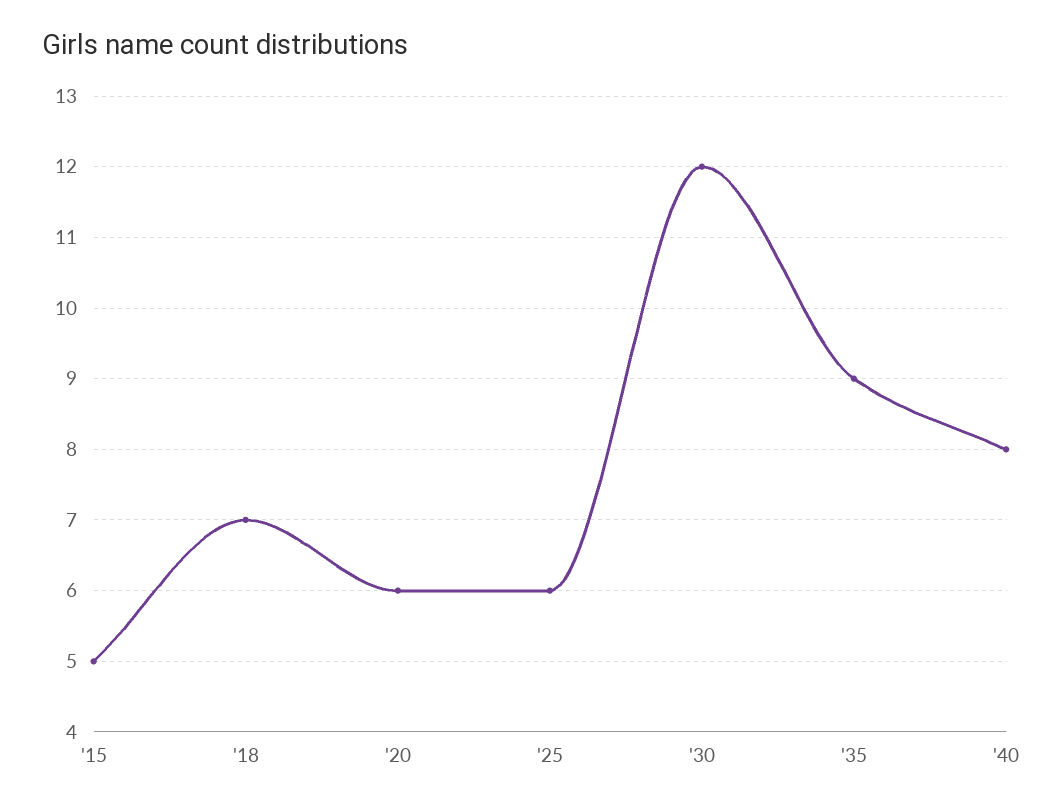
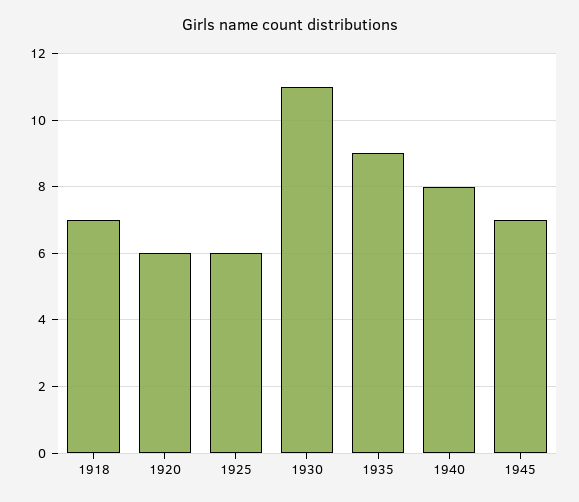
'15: 5 -> none
'30: 12 -> 11
1945: none -> 7

